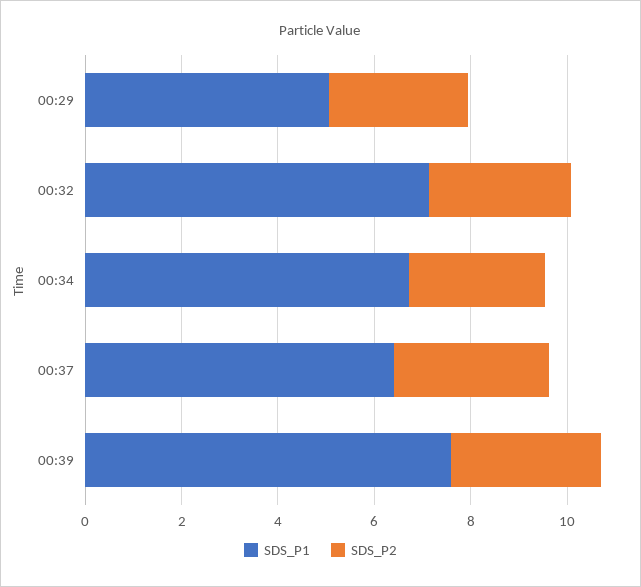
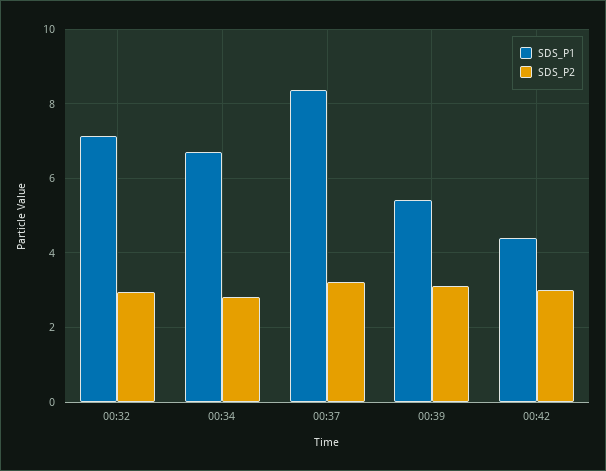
SDS_P1, 00:29: 5 -> none
SDS_P2, 00:29: 3 -> none
SDS_P1, 00:37: 6.5 -> 8.4
SDS_P1, 00:39: 7.5 -> 5.4
SDS_P1, 00:42: none -> 4.4
SDS_P2, 00:42: none -> 3

